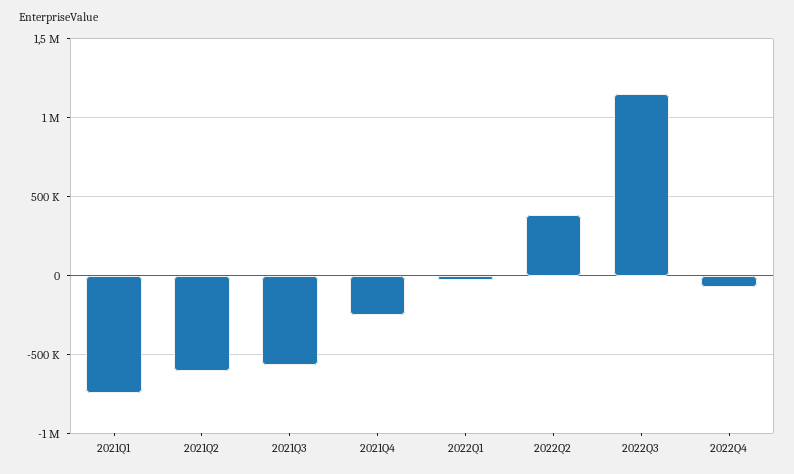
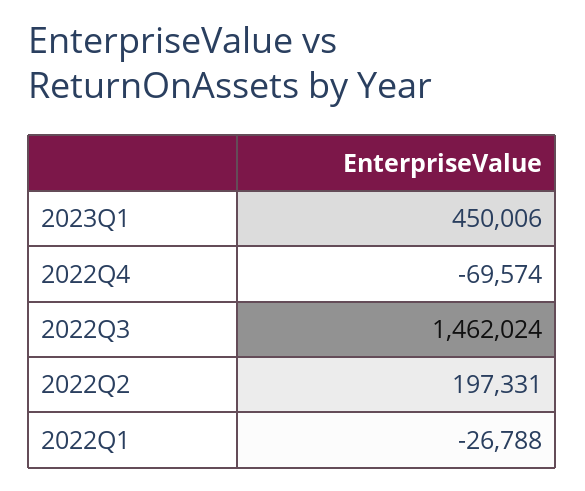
2021Q1: -750000 -> none
2021Q2: -600000 -> none
2021Q3: -550000 -> none
2021Q4: -250000 -> none
2022Q2: 400000 -> 197331
2022Q3: 1150000 -> 1462024
2023Q1: none -> 450006

